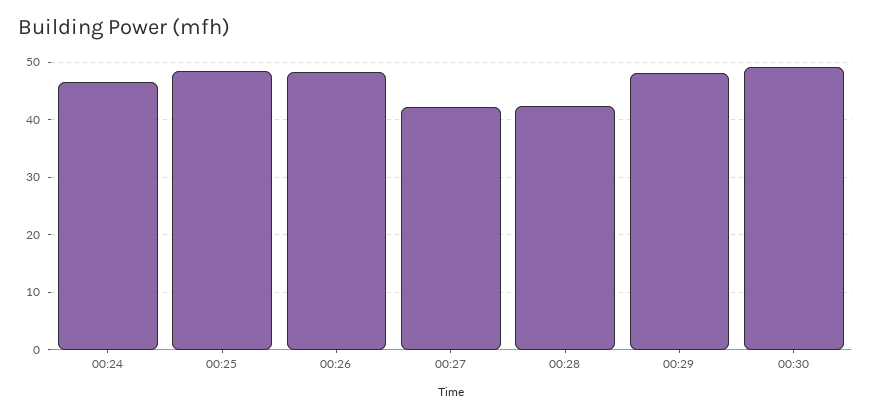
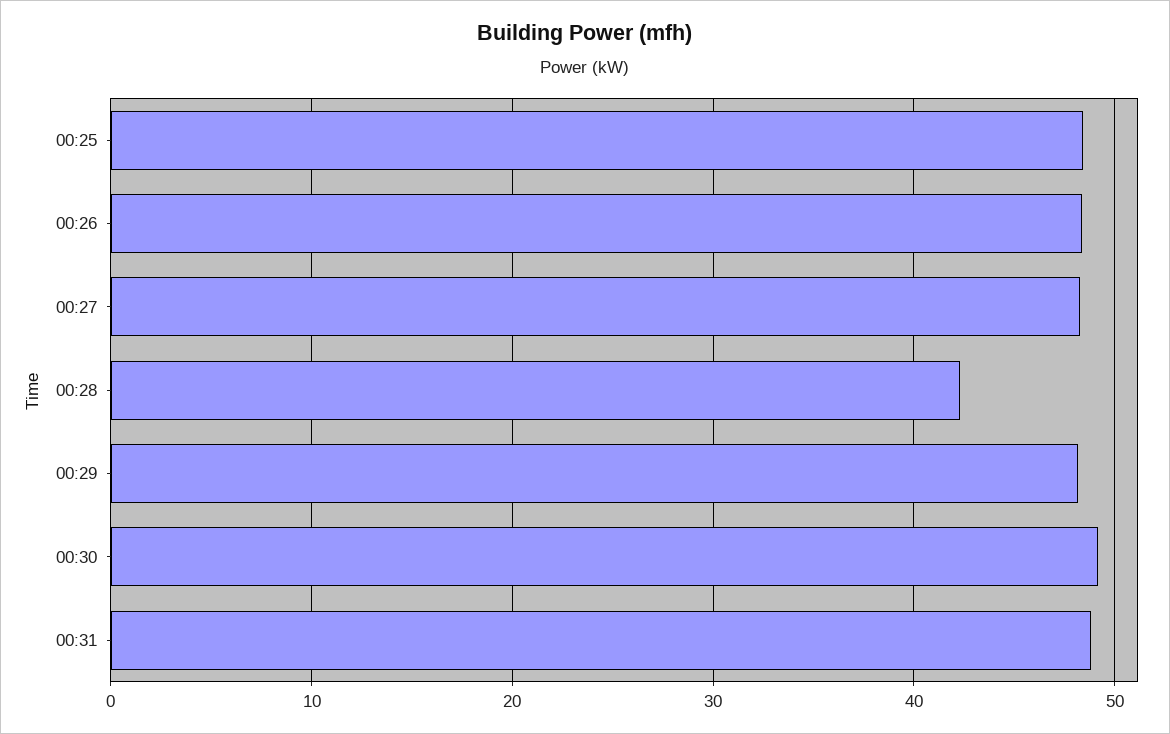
00:24: 46 -> none
00:27: 42 -> 48
00:31: none -> 49

